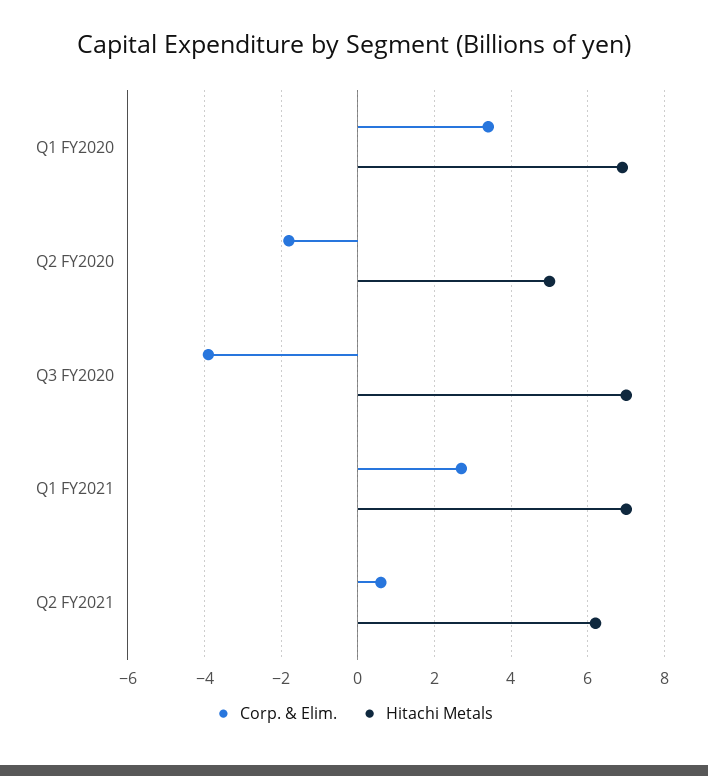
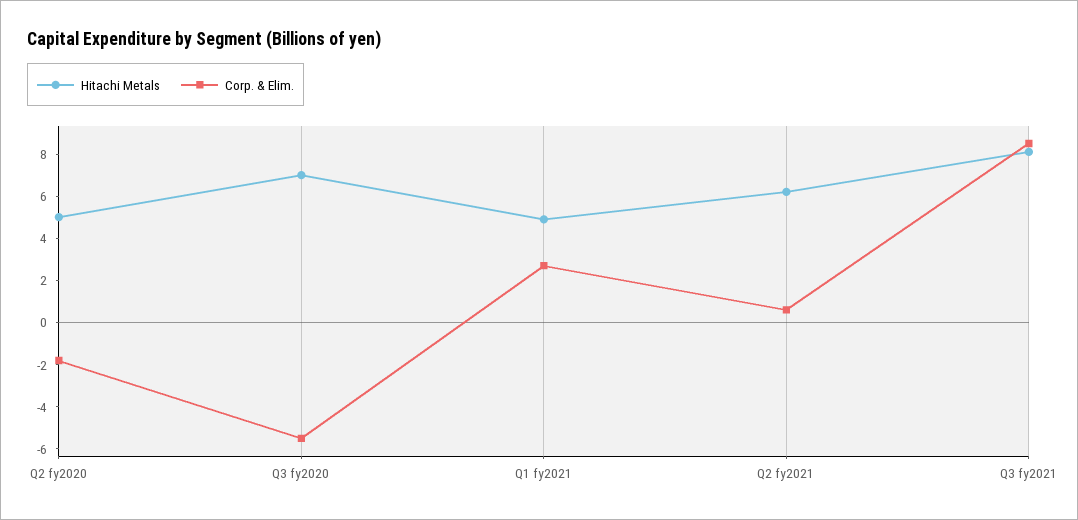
Corp. & Elim., Q1 FY2020: 3.5 -> none
Hitachi Metals, Q1 FY2020: 7 -> none
Corp. & Elim., Q3 FY2020: -4 -> -5.5
Hitachi Metals, Q1 FY2021: 7 -> 5
Hitachi Metals, Q3 fy2021: none -> 8
Corp. & Elim., Q3 fy2021: none -> 8.5

